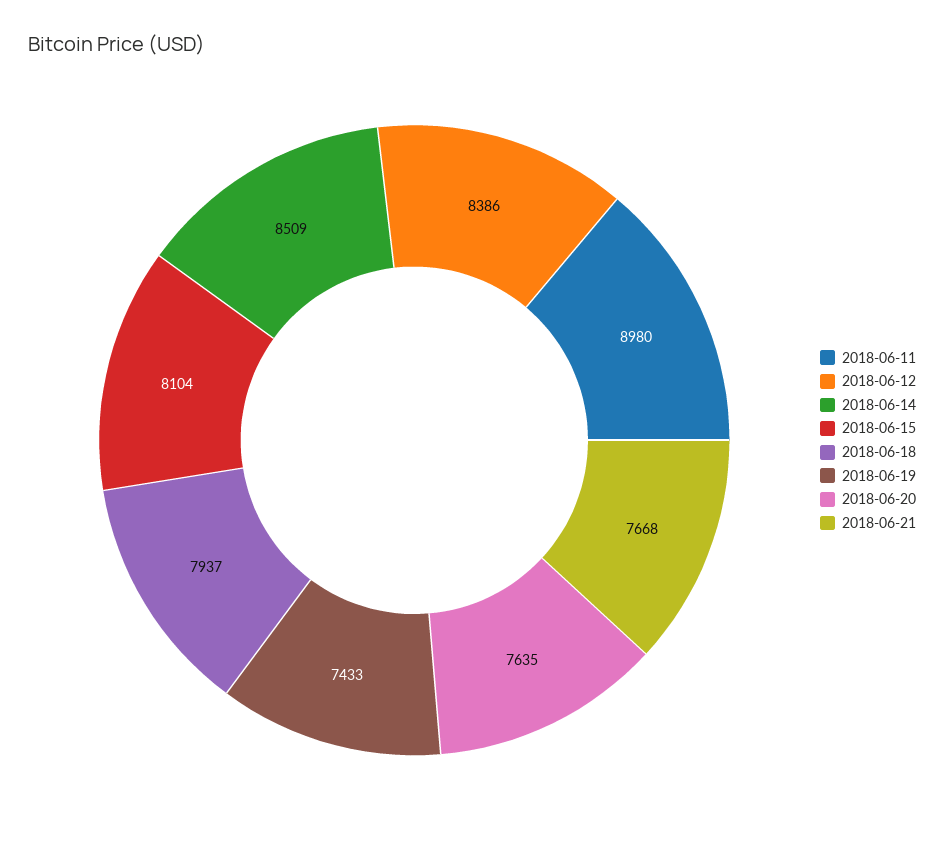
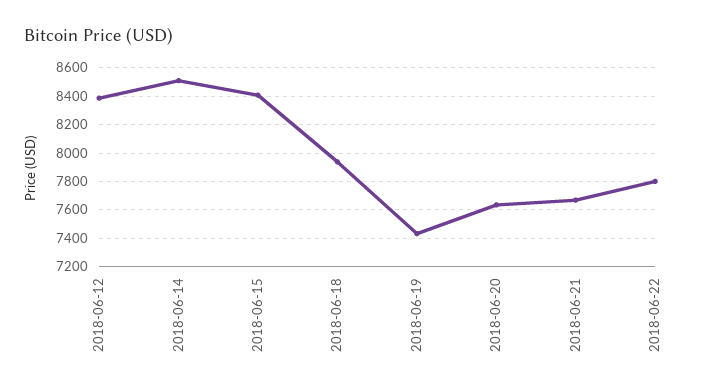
2018-06-11: 8980 -> none
2018-06-15: 8104 -> 8400
2018-06-22: none -> 7800

